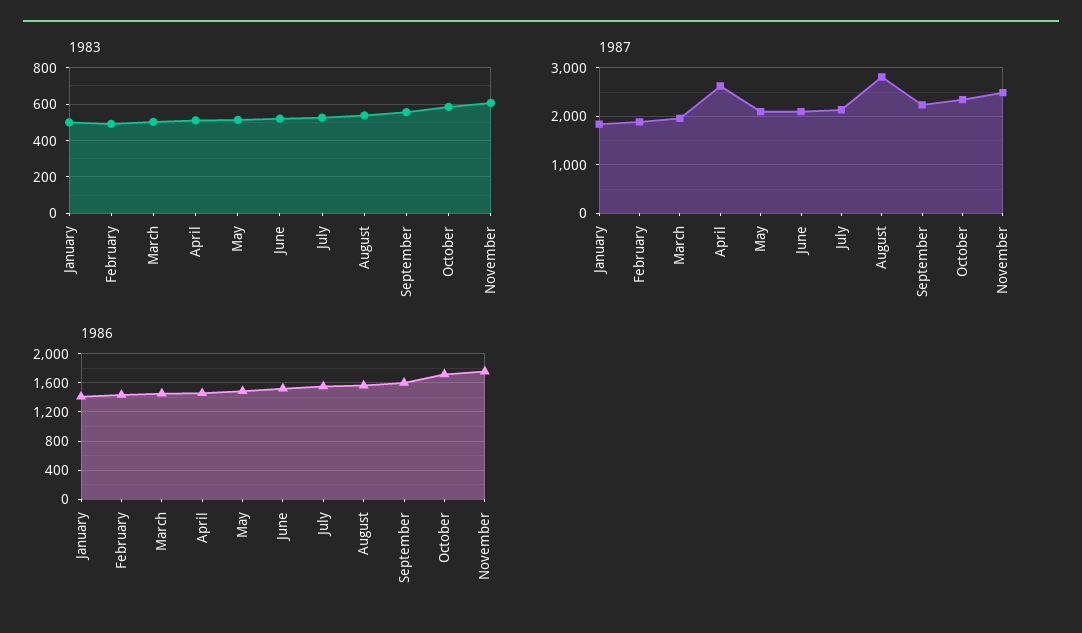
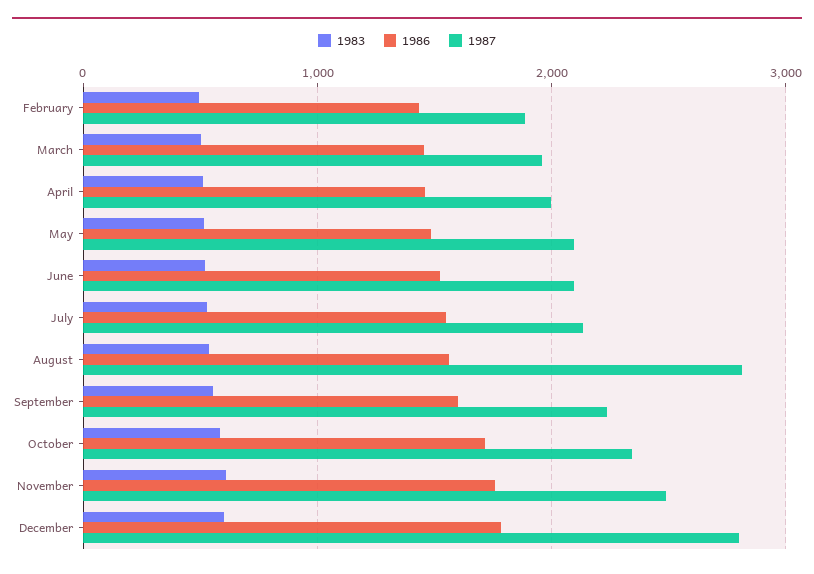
1983, January: 500 -> none
1987, January: 1800 -> none
1987, April: 2600 -> 2000
1986, January: 1400 -> none
1983, December: none -> 600
1986, December: none -> 1800
1987, December: none -> 2800

